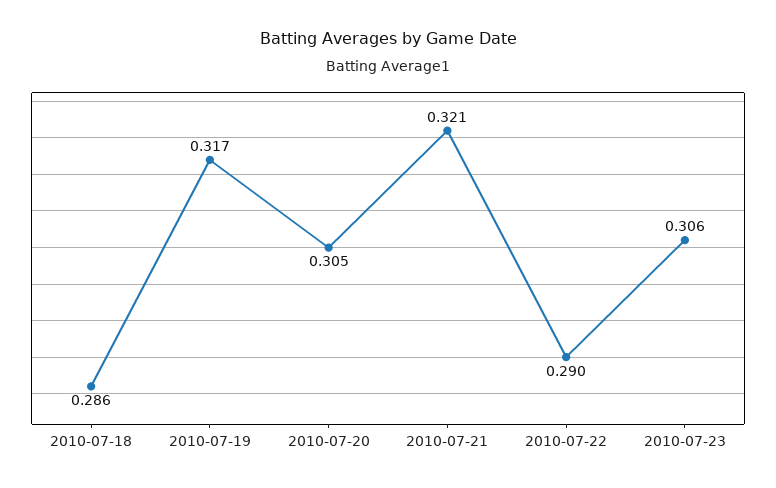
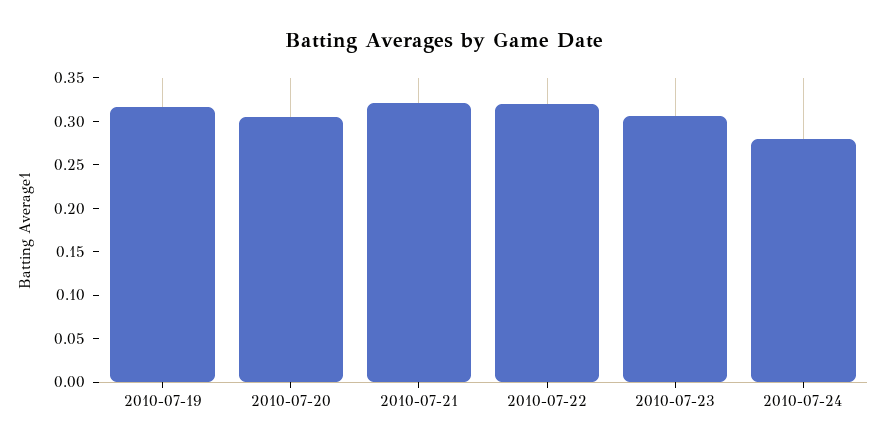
2010-07-18: 0.286 -> none
2010-07-22: 0.29 -> 0.32
2010-07-24: none -> 0.28

